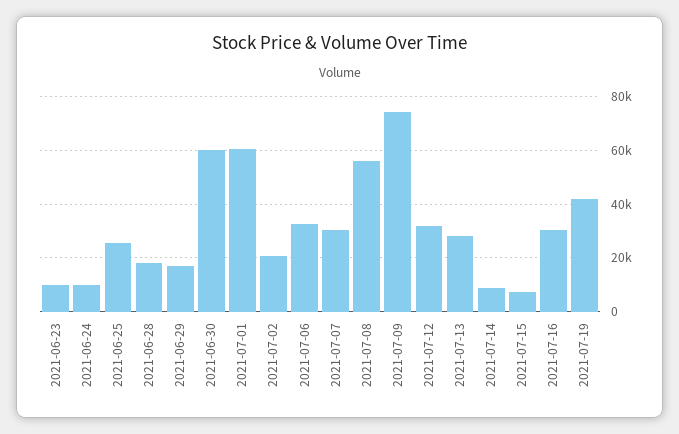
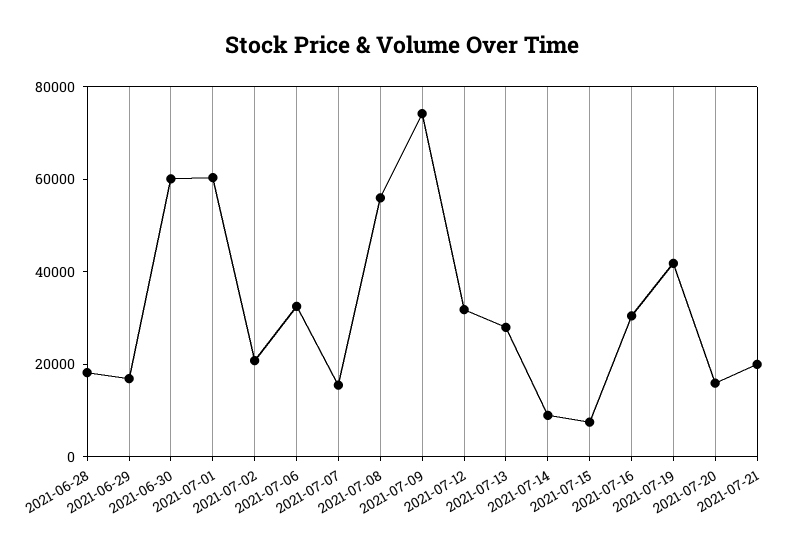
2021-06-23: 10000 -> none
2021-06-24: 10000 -> none
2021-06-25: 25000 -> none
2021-07-07: 30000 -> 15000
2021-07-20: none -> 15000
2021-07-21: none -> 20000

